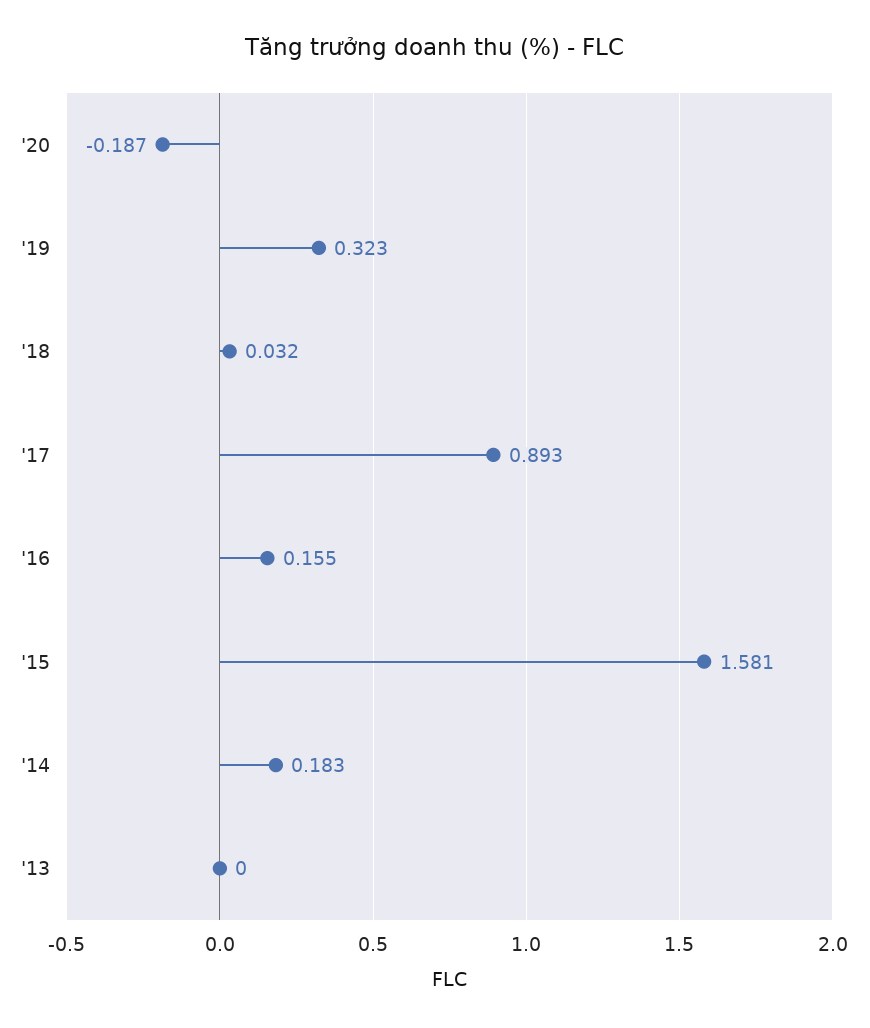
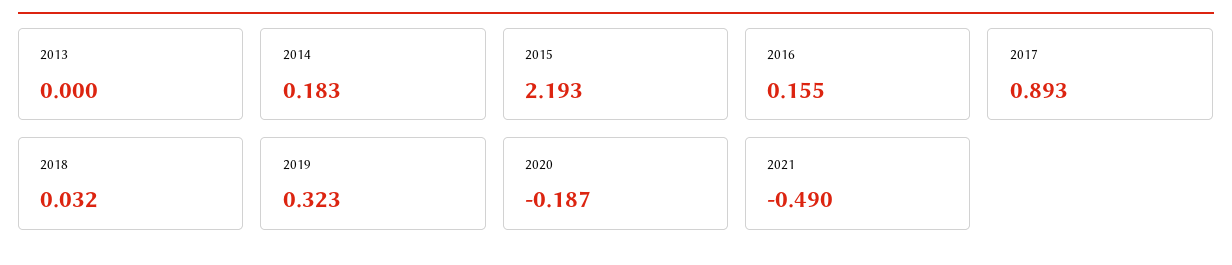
'15: 1.581 -> 2.193
2021: none -> -0.49

